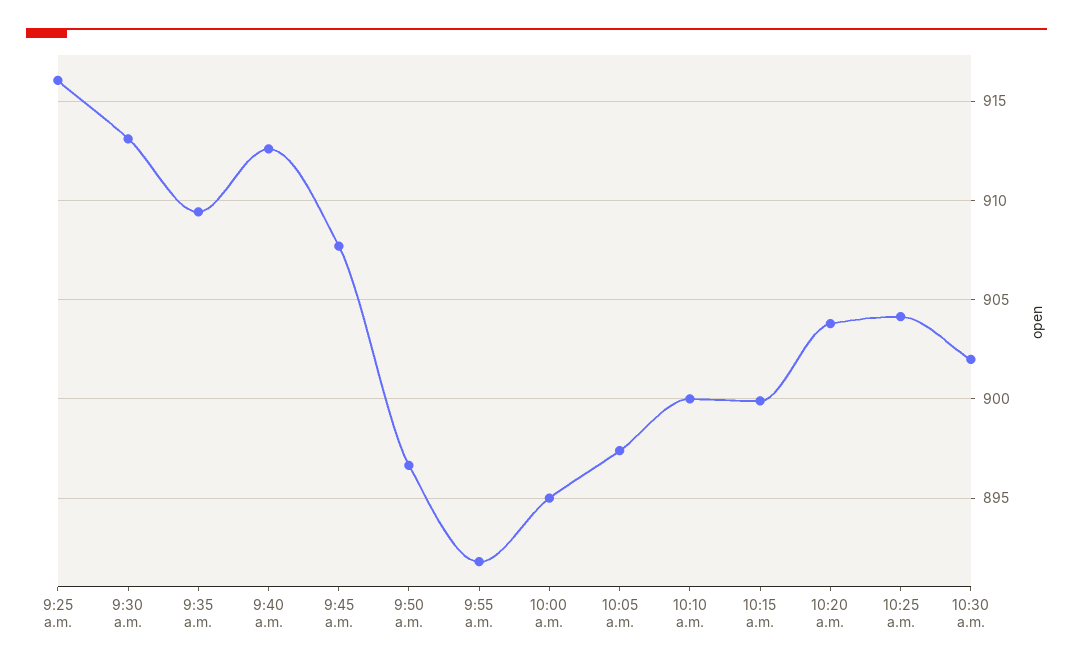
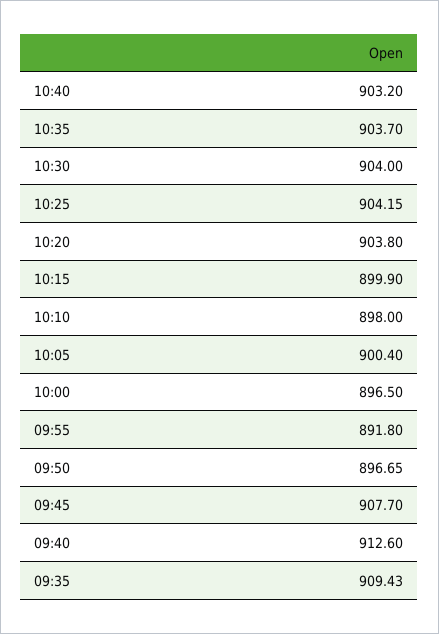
9:25 a.m.: 916 -> none
9:30 a.m.: 913 -> none
10:00 a.m.: 895 -> 896.5
10:05 a.m.: 897.5 -> 900.4
10:10 a.m.: 900 -> 898
10:30 a.m.: 902 -> 904
10:40: none -> 903.2
10:35: none -> 903.7

